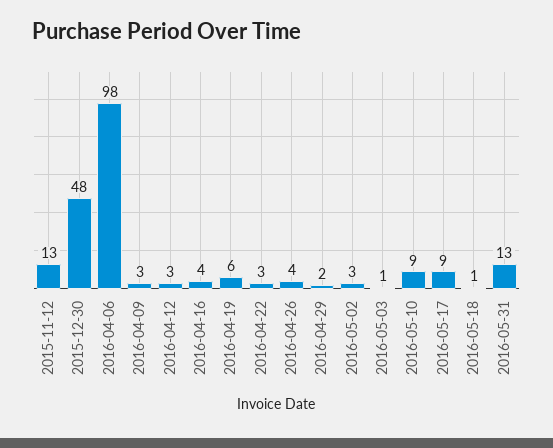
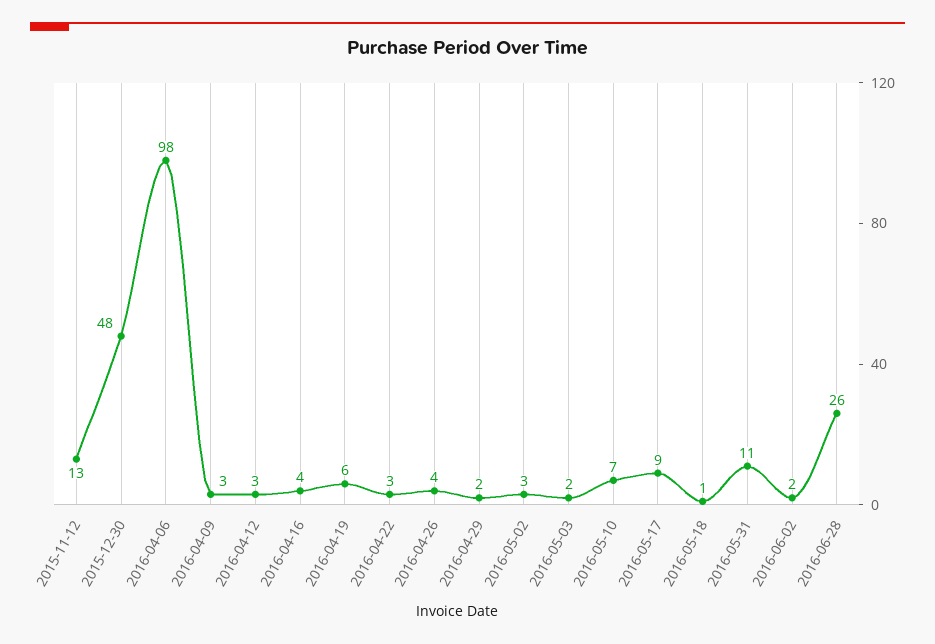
2016-05-03: 1 -> 2
2016-05-10: 9 -> 7
2016-05-31: 13 -> 11
2016-06-02: none -> 2
2016-06-28: none -> 26

